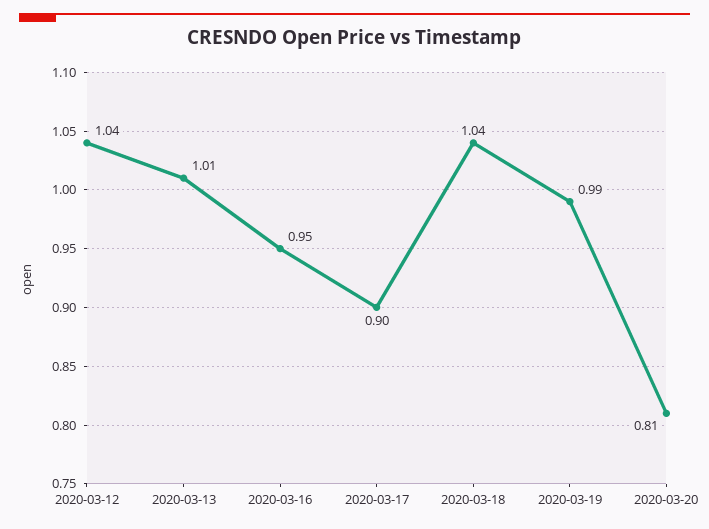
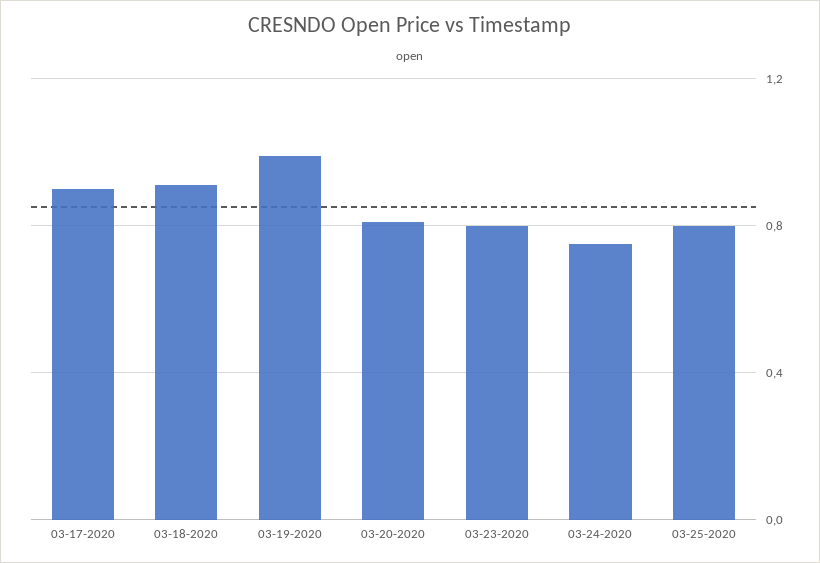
2020-03-12: 1.04 -> none
2020-03-13: 1.01 -> none
2020-03-16: 0.95 -> none
2020-03-18: 1.04 -> 0.9
03-23-2020: none -> 0.8
03-24-2020: none -> 0.75
03-25-2020: none -> 0.8

